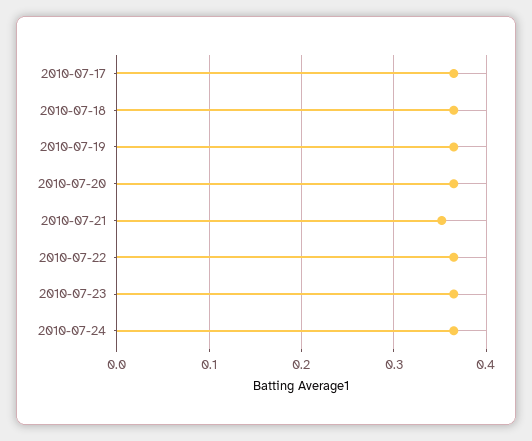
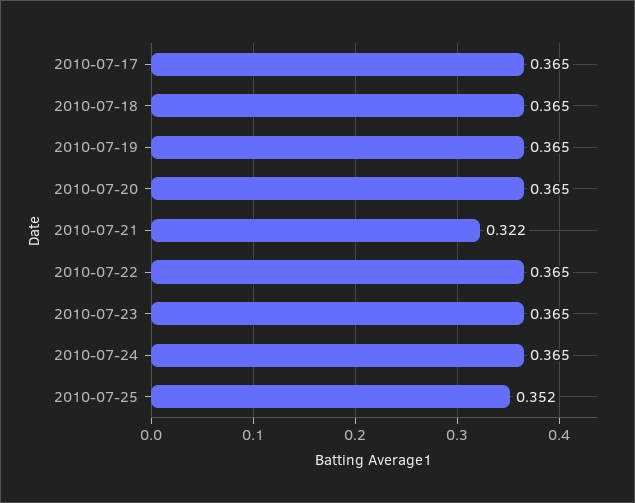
2010-07-21: 0.35 -> 0.322
2010-07-25: none -> 0.352

